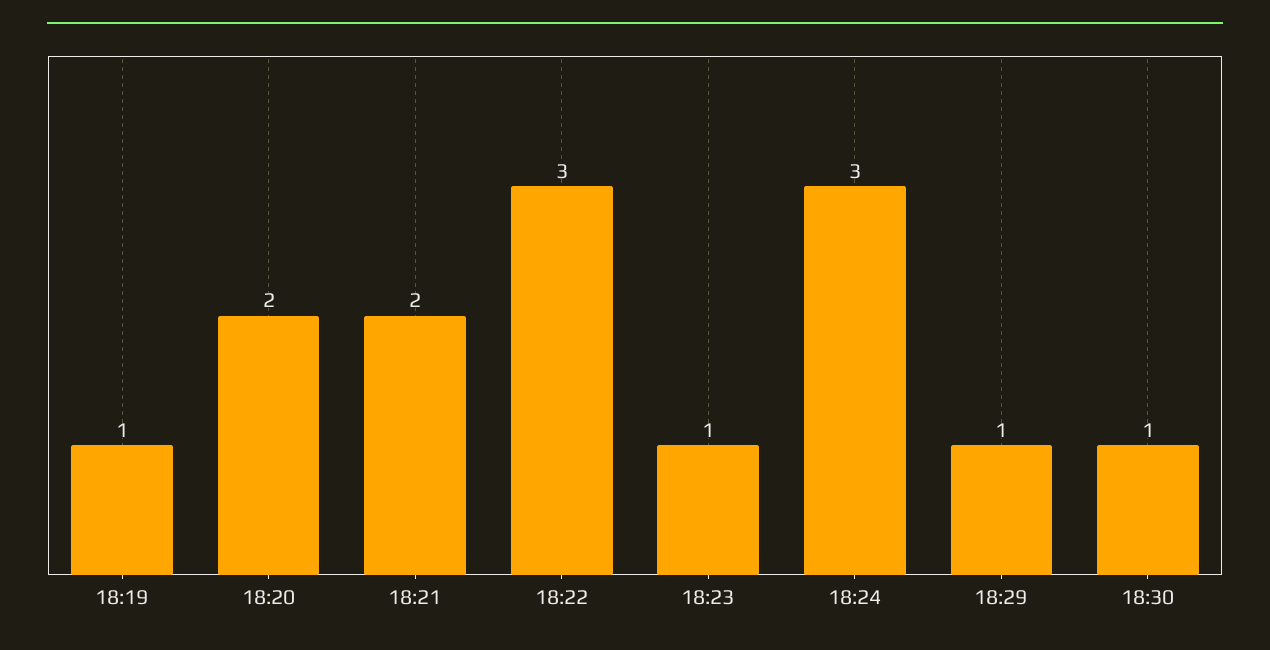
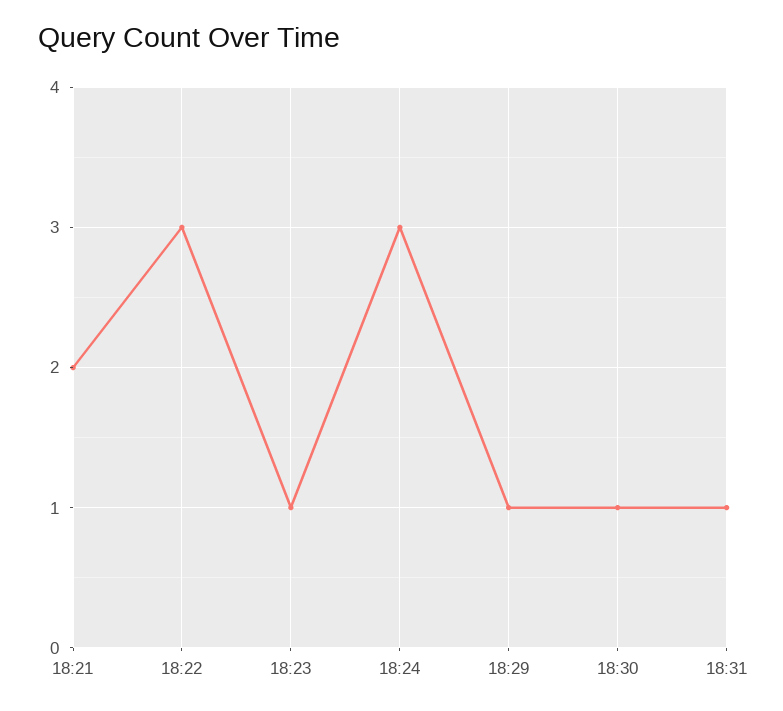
18:19: 1 -> none
18:20: 2 -> none
18:31: none -> 1

